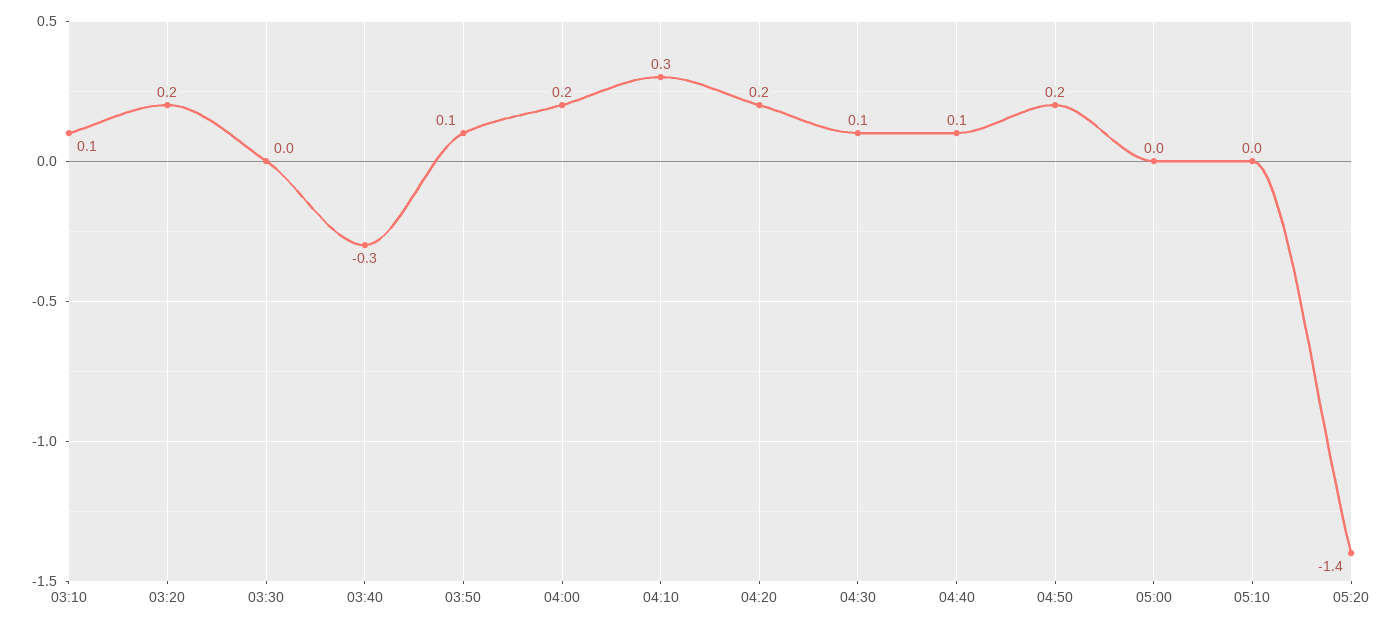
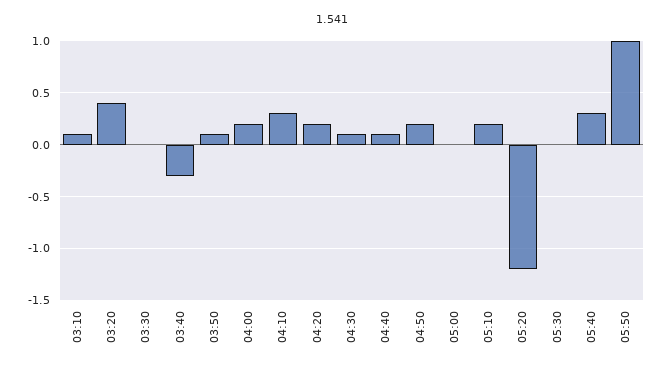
03:20: 0.2 -> 0.4
05:10: 0 -> 0.2
05:20: -1.4 -> -1.2
05:30: none -> 0
05:40: none -> 0.3
05:50: none -> 1

